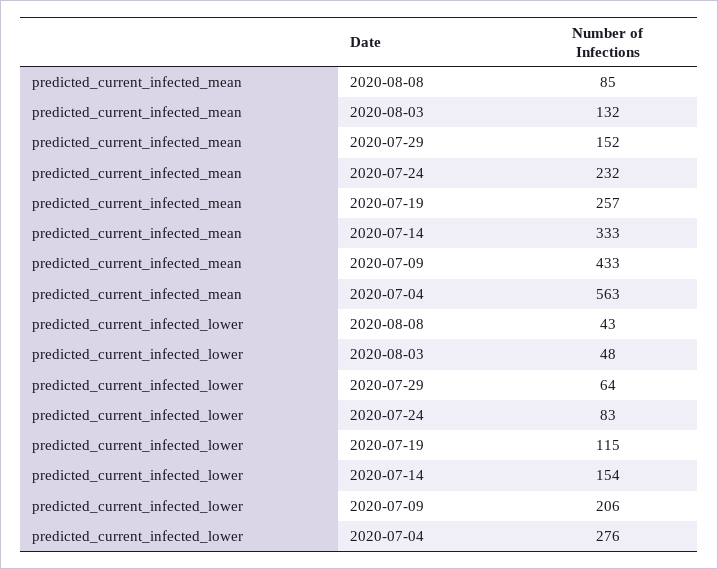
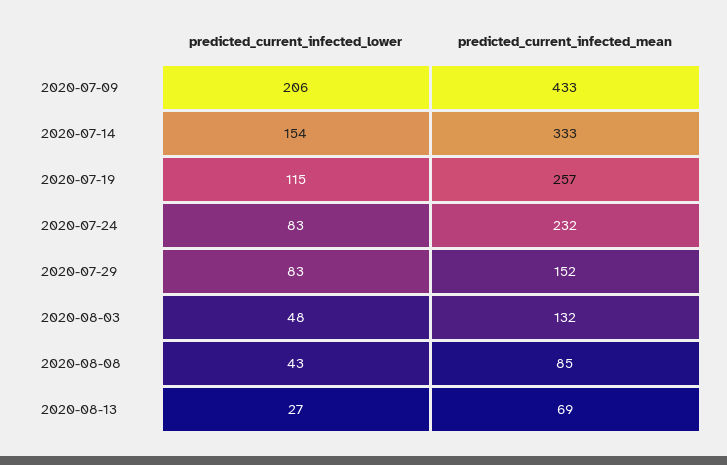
predicted_current_infected_mean, 2020-07-04: 563 -> none
predicted_current_infected_lower, 2020-07-29: 64 -> 83
predicted_current_infected_lower, 2020-07-04: 276 -> none
predicted_current_infected_lower, 2020-08-13: none -> 27
predicted_current_infected_mean, 2020-08-13: none -> 69

